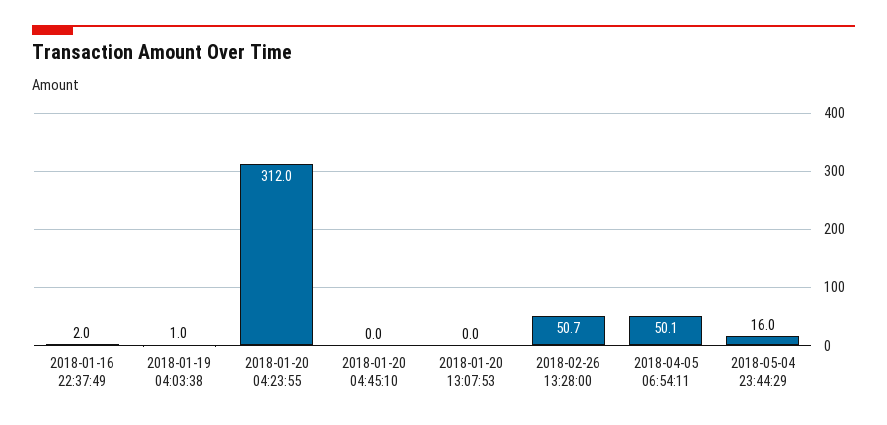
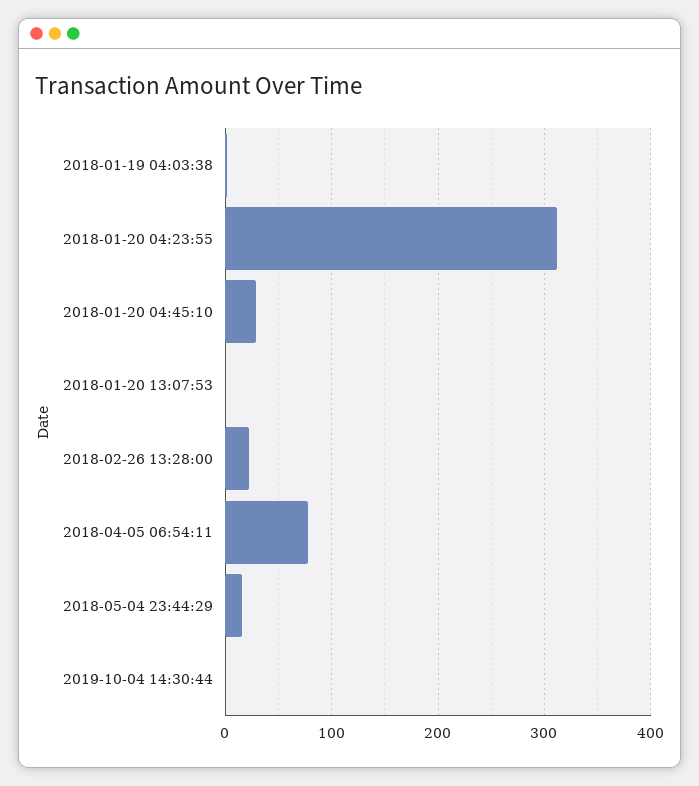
2018-01-16 22:37:49: 2 -> none
2018-01-20 04:45:10: 0 -> 30
2018-02-26 13:28:00: 50.7 -> 20
2018-04-05 06:54:11: 50.1 -> 80
2019-10-04 14:30:44: none -> 0

